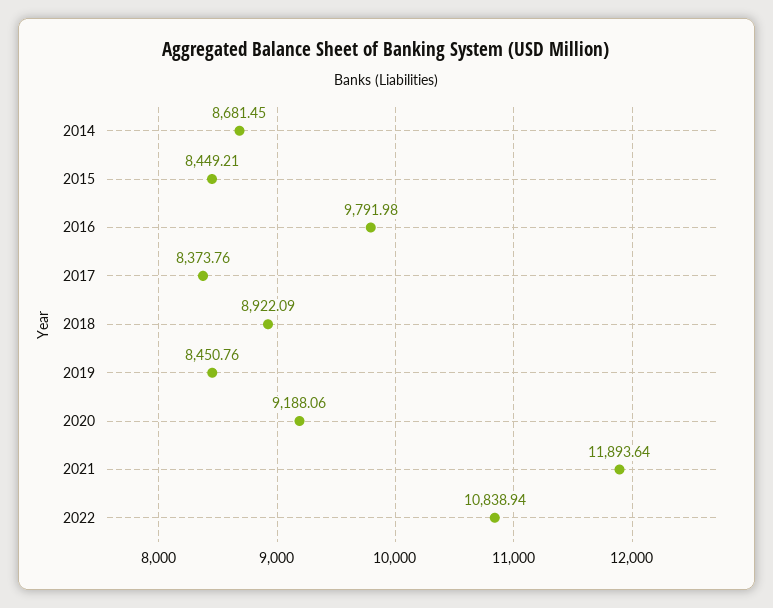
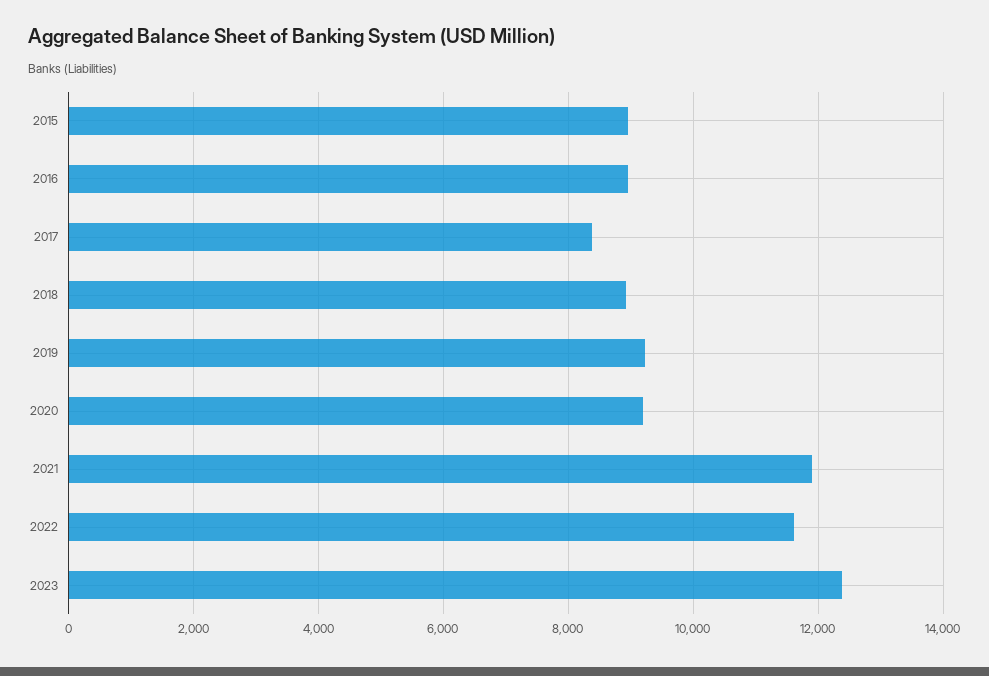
2014: 8681.45 -> none
2015: 8449.21 -> 9000
2016: 9791.98 -> 9000
2019: 8450.76 -> 9200
2022: 10838.94 -> 11600
2023: none -> 12400

